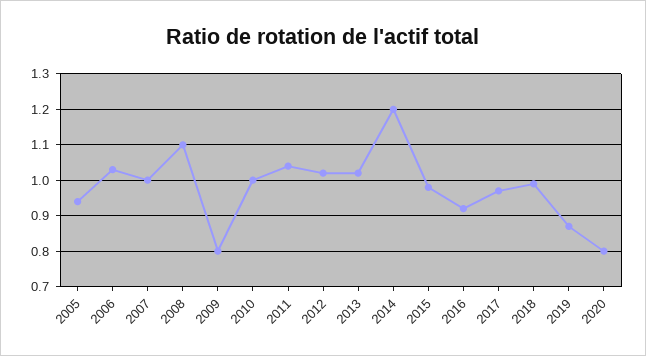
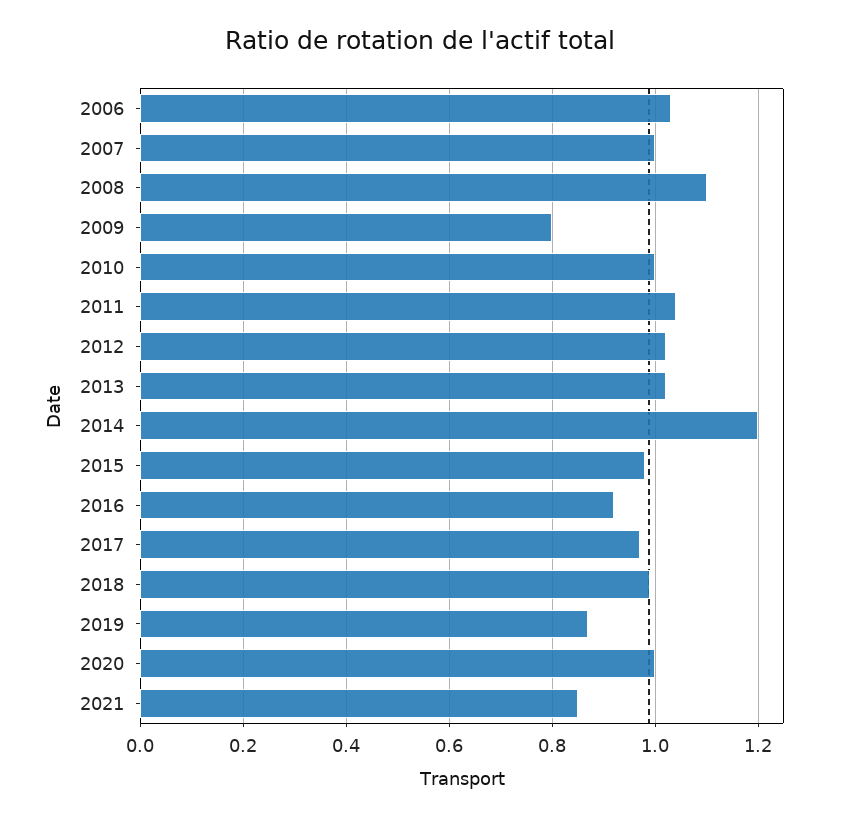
2005: 0.95 -> none
2020: 0.8 -> 1
2021: none -> 0.85

